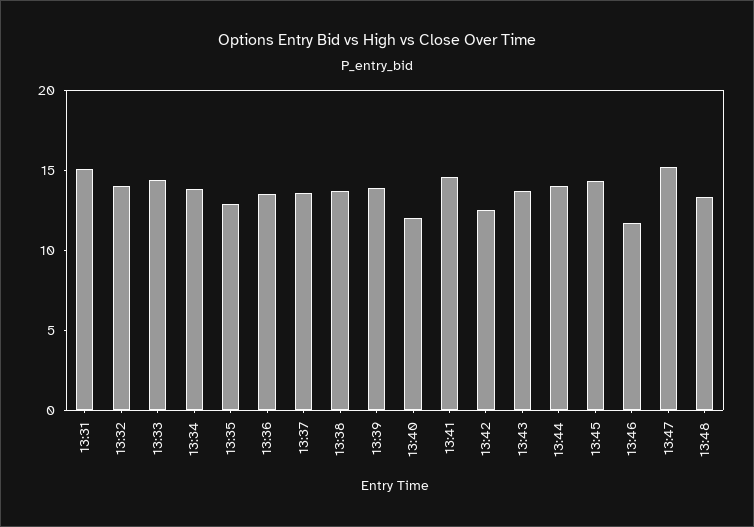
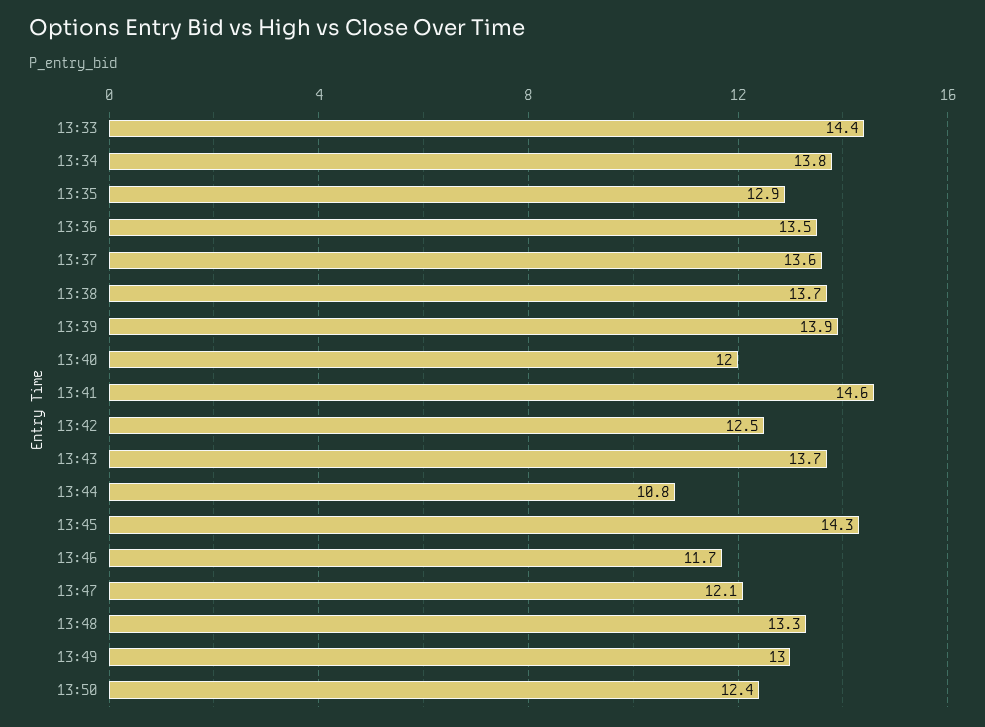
13:31: 15 -> none
13:32: 14 -> none
13:44: 14 -> 10.8
13:47: 15 -> 12.1
13:49: none -> 13
13:50: none -> 12.4

